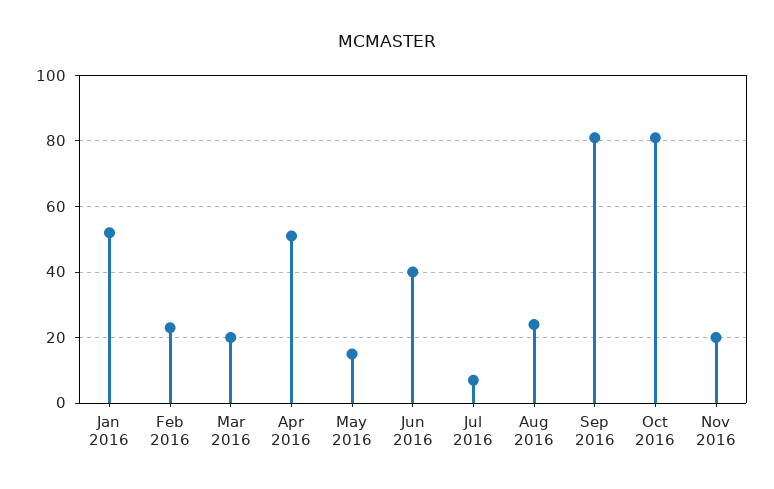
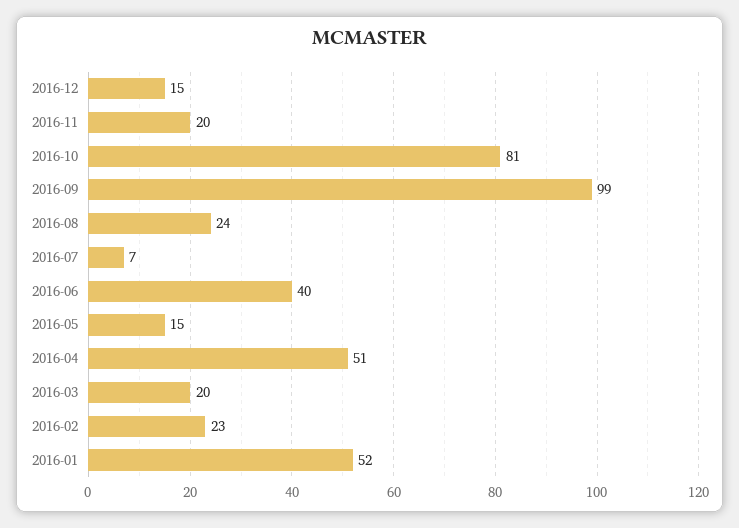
Sep 2016: 80 -> 99
2016-12: none -> 15

